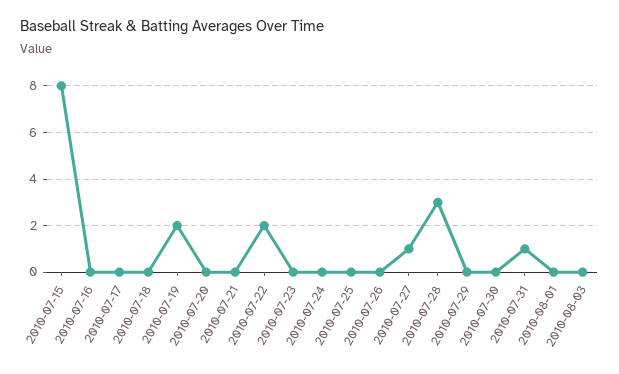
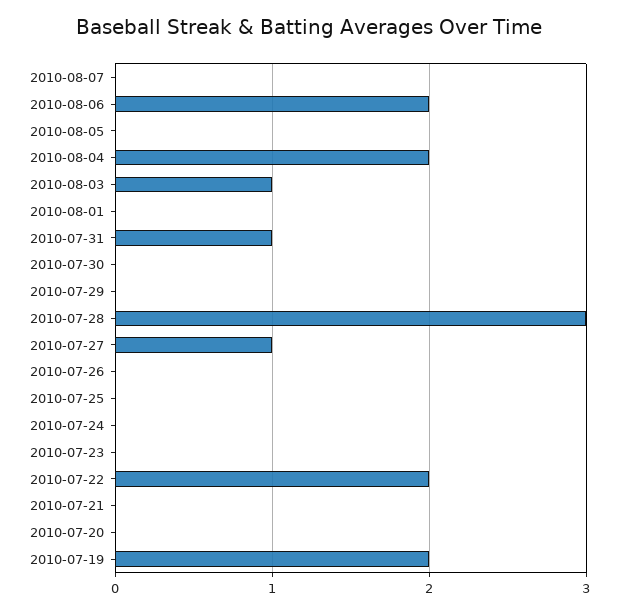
2010-07-15: 8 -> none
2010-07-16: 0 -> none
2010-07-17: 0 -> none
2010-07-18: 0 -> none
2010-08-03: 0 -> 1
2010-08-07: none -> 0
2010-08-06: none -> 2
2010-08-05: none -> 0
2010-08-04: none -> 2

